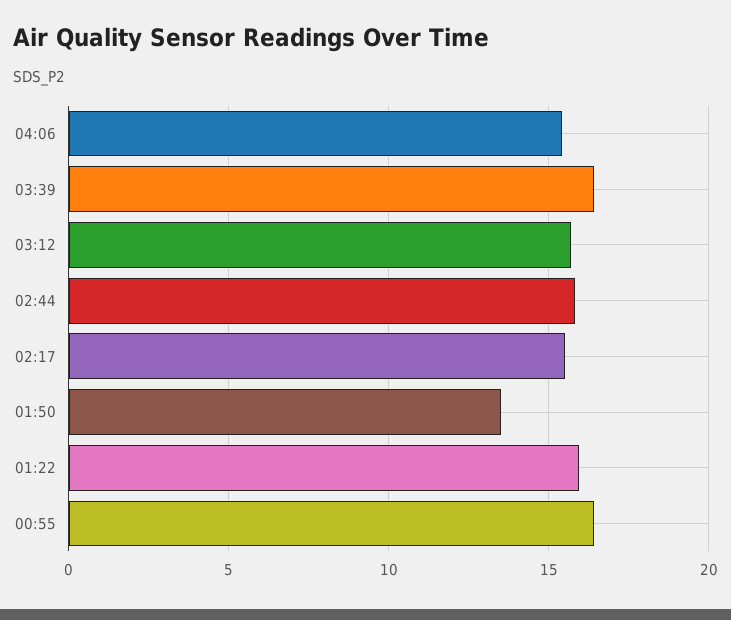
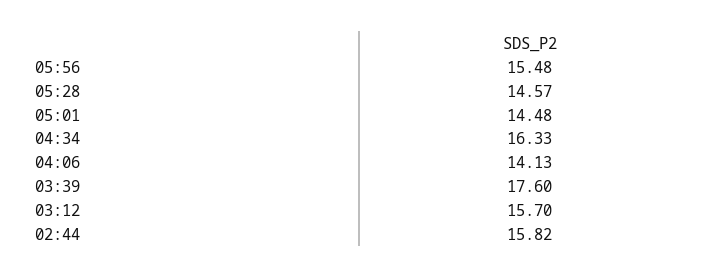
04:06: 15.5 -> 14.13
03:39: 16.5 -> 17.6
02:17: 15.5 -> none
01:50: 13.5 -> none
01:22: 16 -> none
00:55: 16.5 -> none
05:56: none -> 15.48
05:28: none -> 14.57
05:01: none -> 14.48
04:34: none -> 16.33

